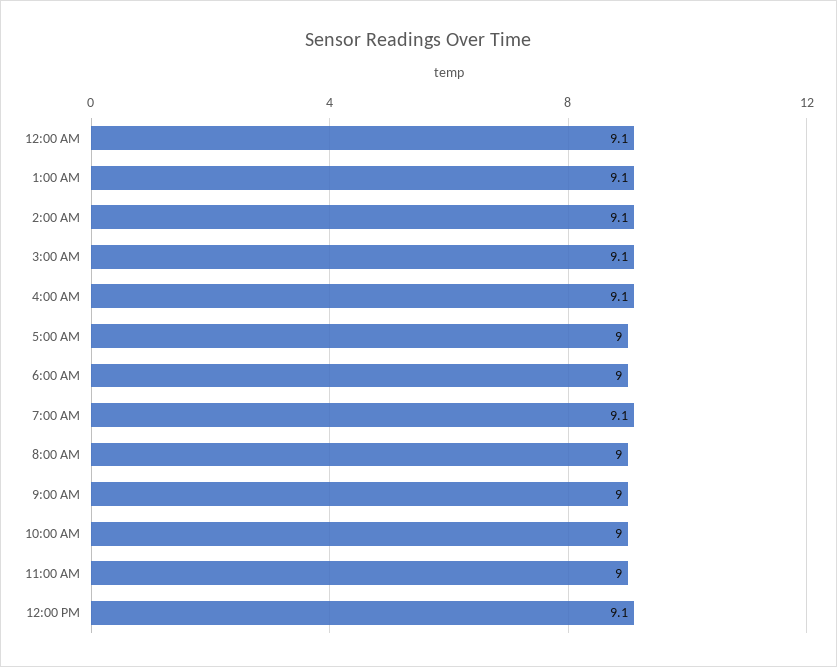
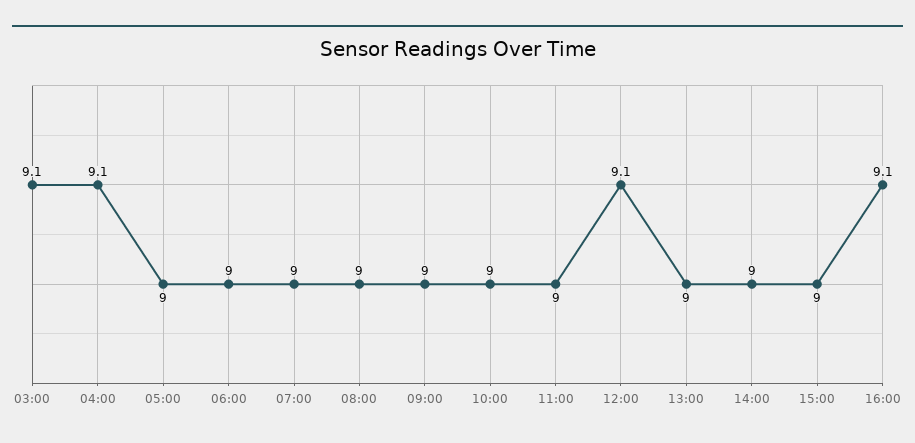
12:00 AM: 9.1 -> none
1:00 AM: 9.1 -> none
2:00 AM: 9.1 -> none
7:00 AM: 9.1 -> 9
13:00: none -> 9
14:00: none -> 9
15:00: none -> 9
16:00: none -> 9.1

